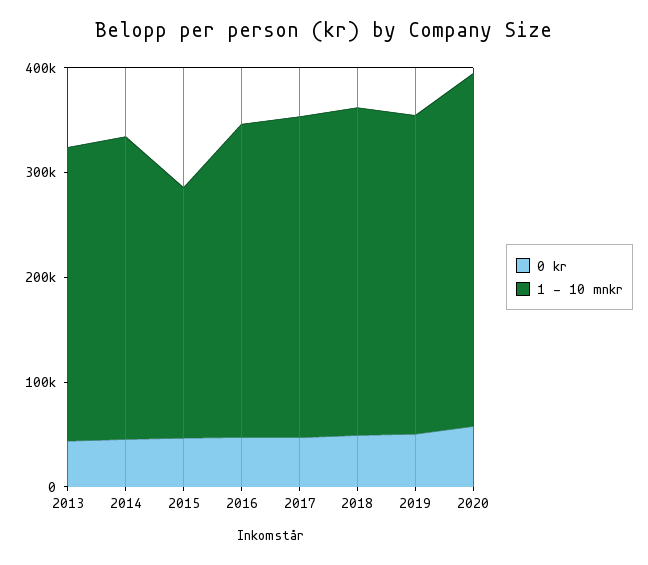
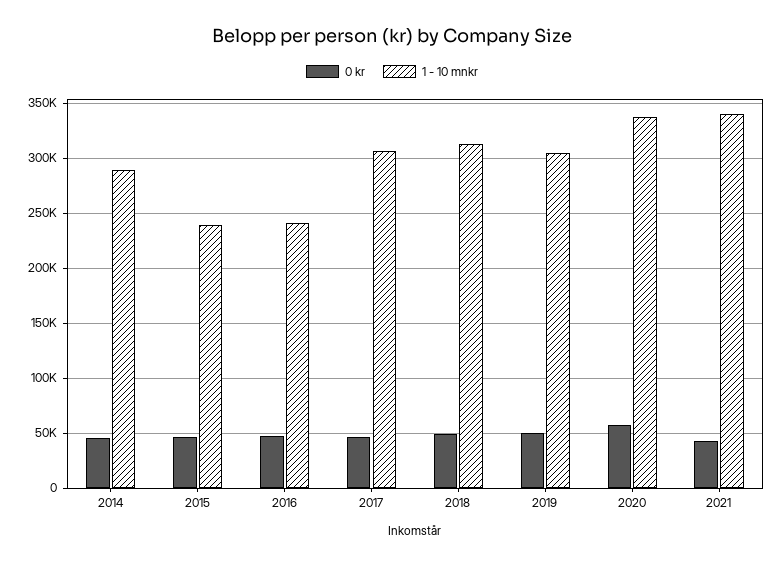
0 kr, 2013: 40000 -> none
1 - 10 mnkr, 2013: 280000 -> none
1 - 10 mnkr, 2016: 300000 -> 240000
0 kr, 2021: none -> 40000
1 - 10 mnkr, 2021: none -> 340000

